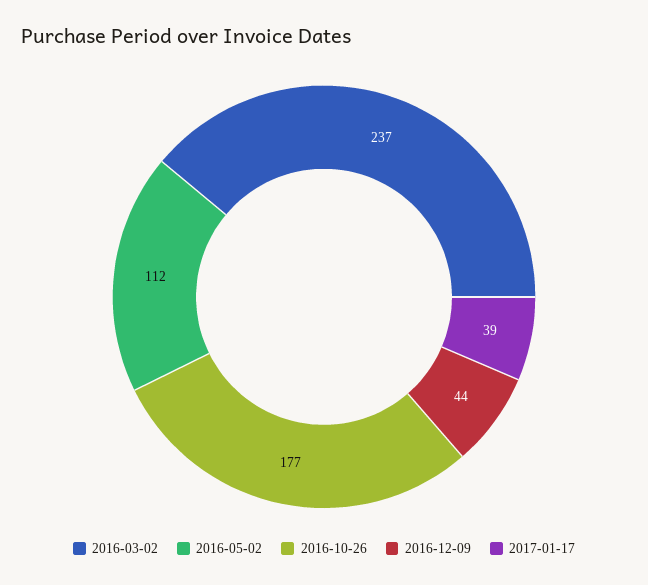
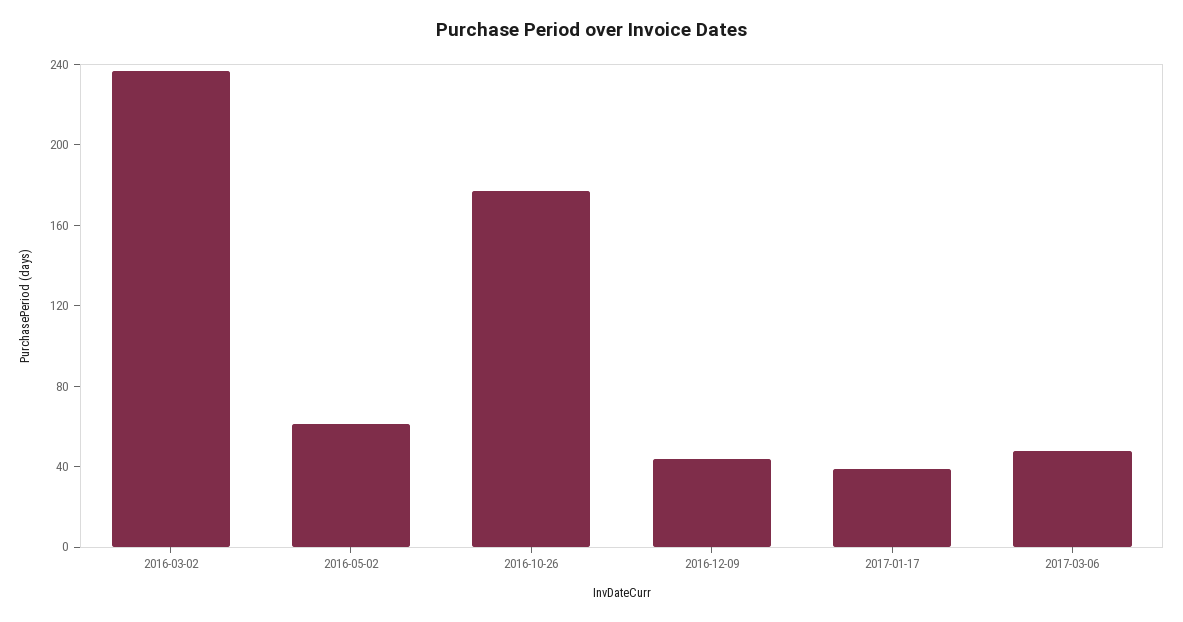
2016-05-02: 112 -> 60
2017-03-06: none -> 50

